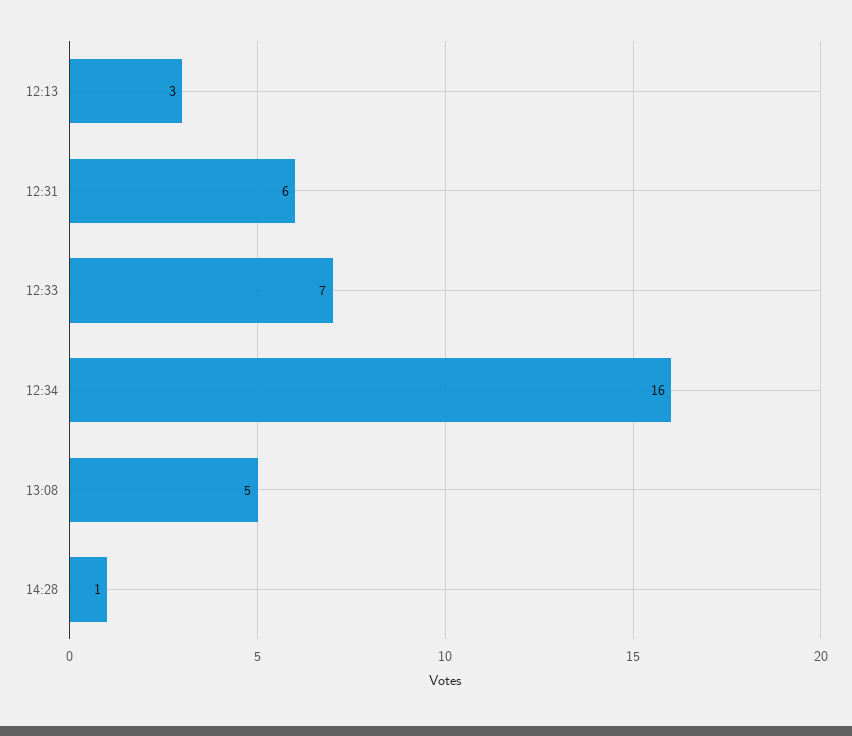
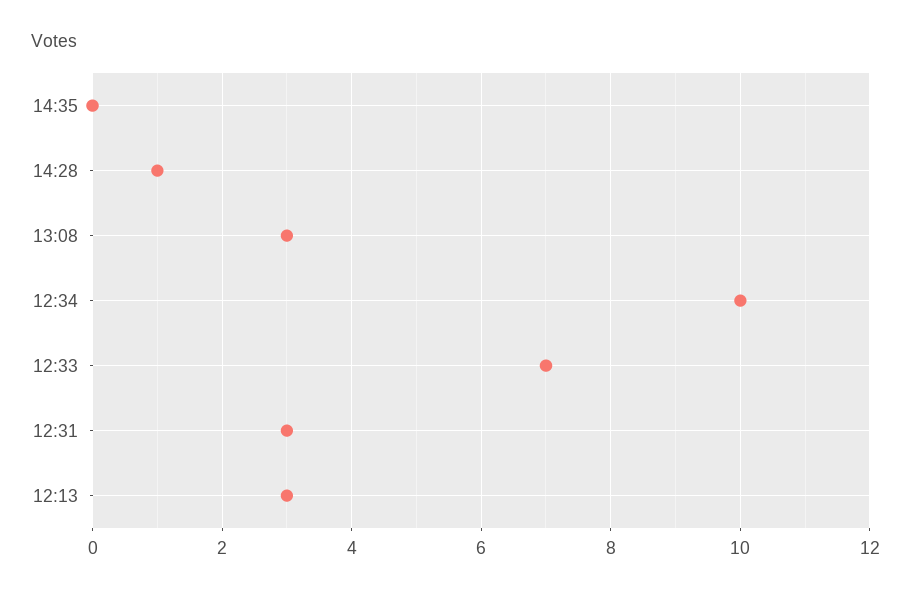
12:31: 6 -> 3
12:34: 16 -> 10
13:08: 5 -> 3
14:35: none -> 0

